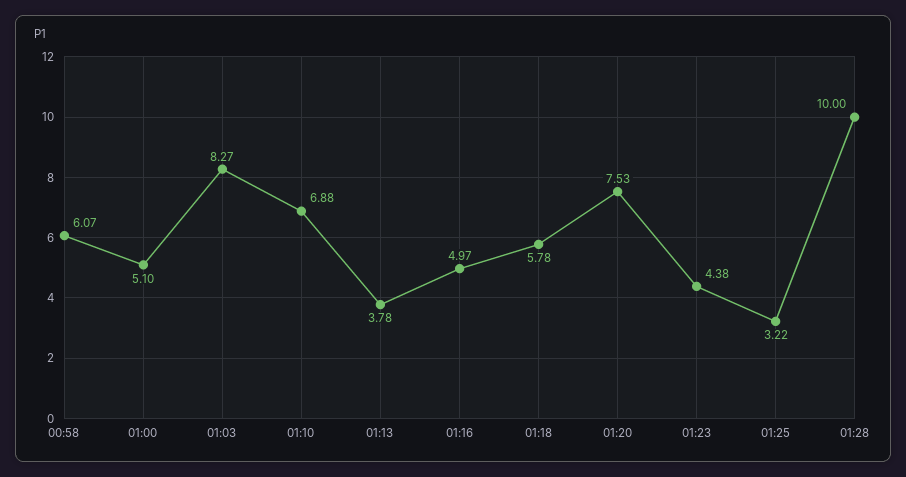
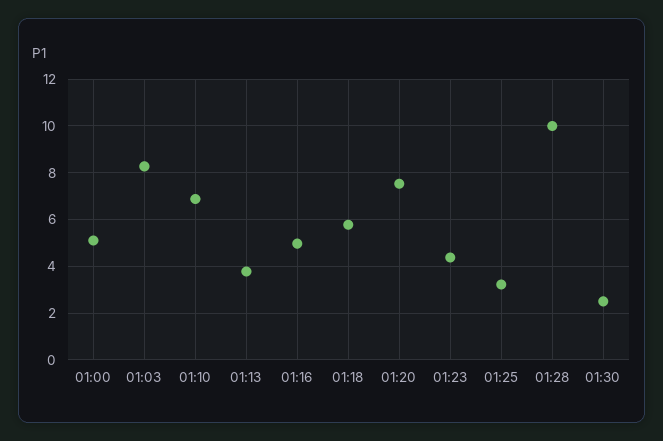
00:58: 6.07 -> none
01:30: none -> 2.5

